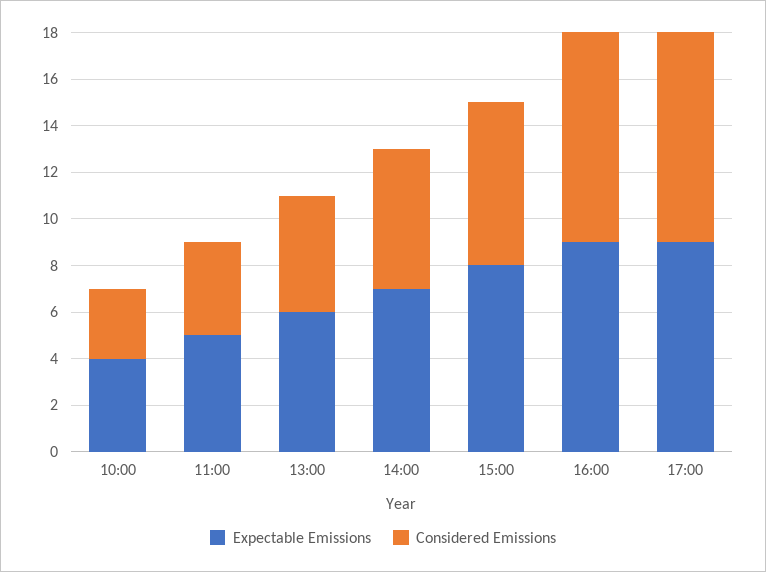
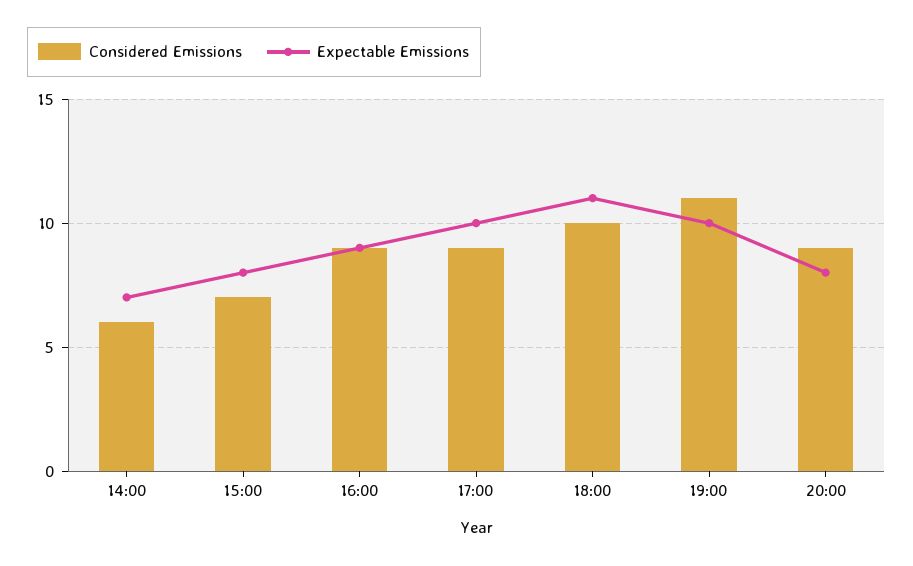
Expectable Emissions, 10:00: 4 -> none
Considered Emissions, 10:00: 3 -> none
Expectable Emissions, 11:00: 5 -> none
Considered Emissions, 11:00: 4 -> none
Expectable Emissions, 13:00: 6 -> none
Considered Emissions, 13:00: 5 -> none
Expectable Emissions, 17:00: 9 -> 10
Considered Emissions, 18:00: none -> 10
Expectable Emissions, 18:00: none -> 11
Considered Emissions, 19:00: none -> 11
Expectable Emissions, 19:00: none -> 10
Considered Emissions, 20:00: none -> 9
Expectable Emissions, 20:00: none -> 8

